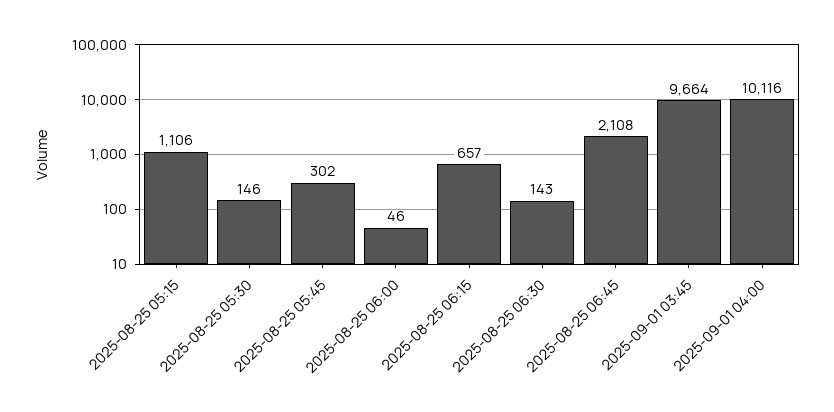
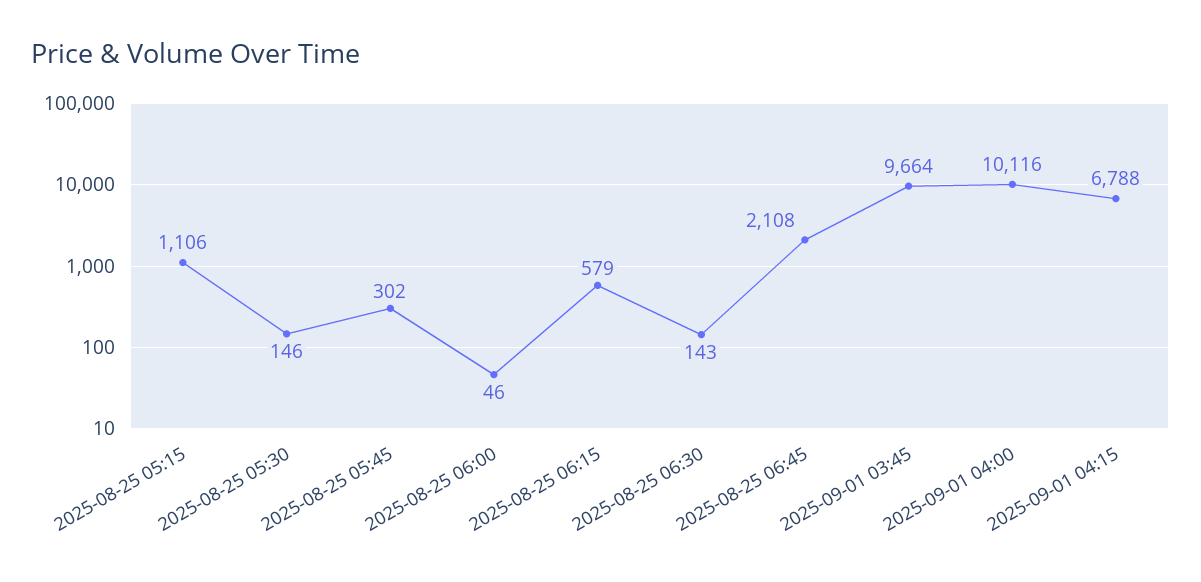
2025-08-25 06:15: 657 -> 579
2025-09-01 04:15: none -> 6788

